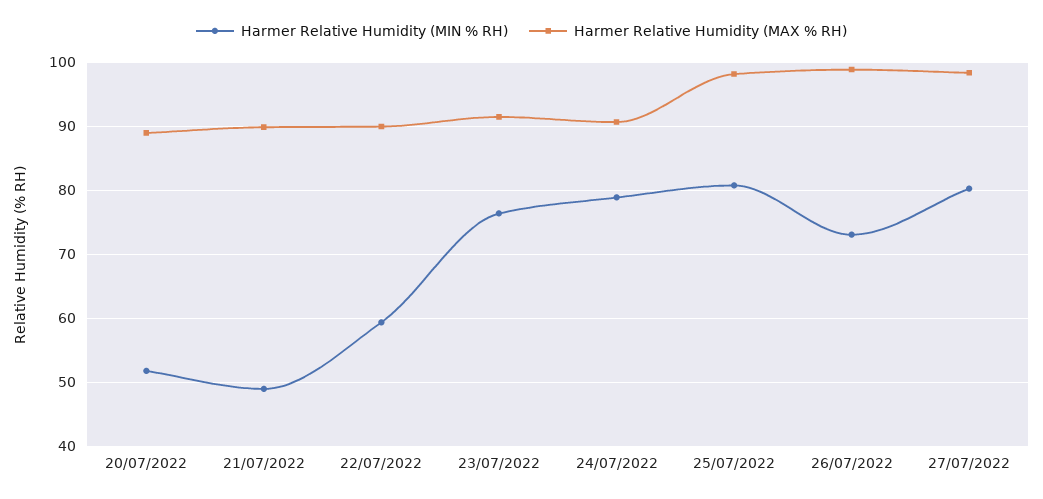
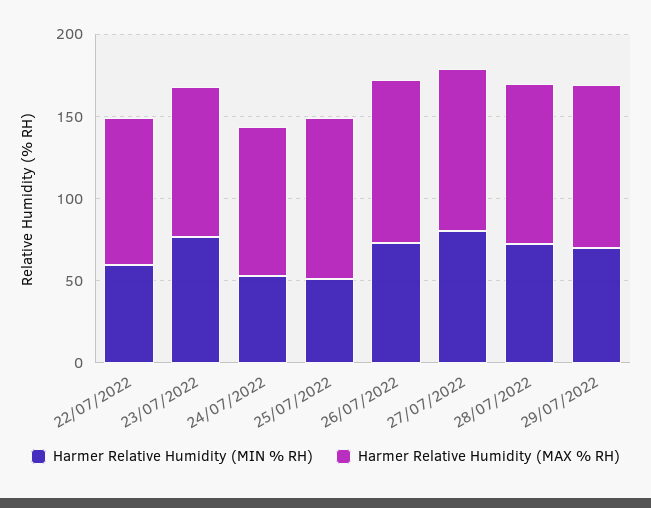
Harmer Relative Humidity (MIN % RH), 20/07/2022: 52 -> none
Harmer Relative Humidity (MAX % RH), 20/07/2022: 89 -> none
Harmer Relative Humidity (MIN % RH), 21/07/2022: 49 -> none
Harmer Relative Humidity (MAX % RH), 21/07/2022: 90 -> none
Harmer Relative Humidity (MIN % RH), 24/07/2022: 79 -> 50
Harmer Relative Humidity (MIN % RH), 25/07/2022: 81 -> 50
Harmer Relative Humidity (MIN % RH), 28/07/2022: none -> 70
Harmer Relative Humidity (MAX % RH), 28/07/2022: none -> 100
Harmer Relative Humidity (MIN % RH), 29/07/2022: none -> 70
Harmer Relative Humidity (MAX % RH), 29/07/2022: none -> 100

